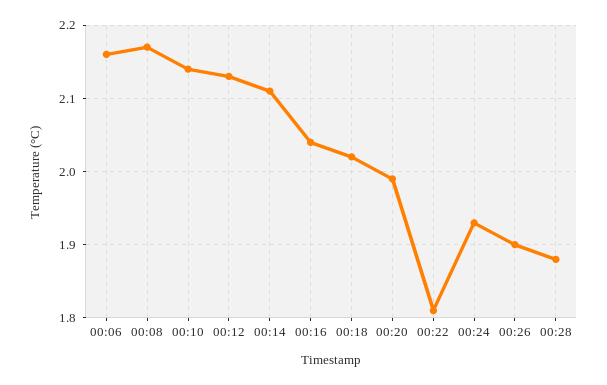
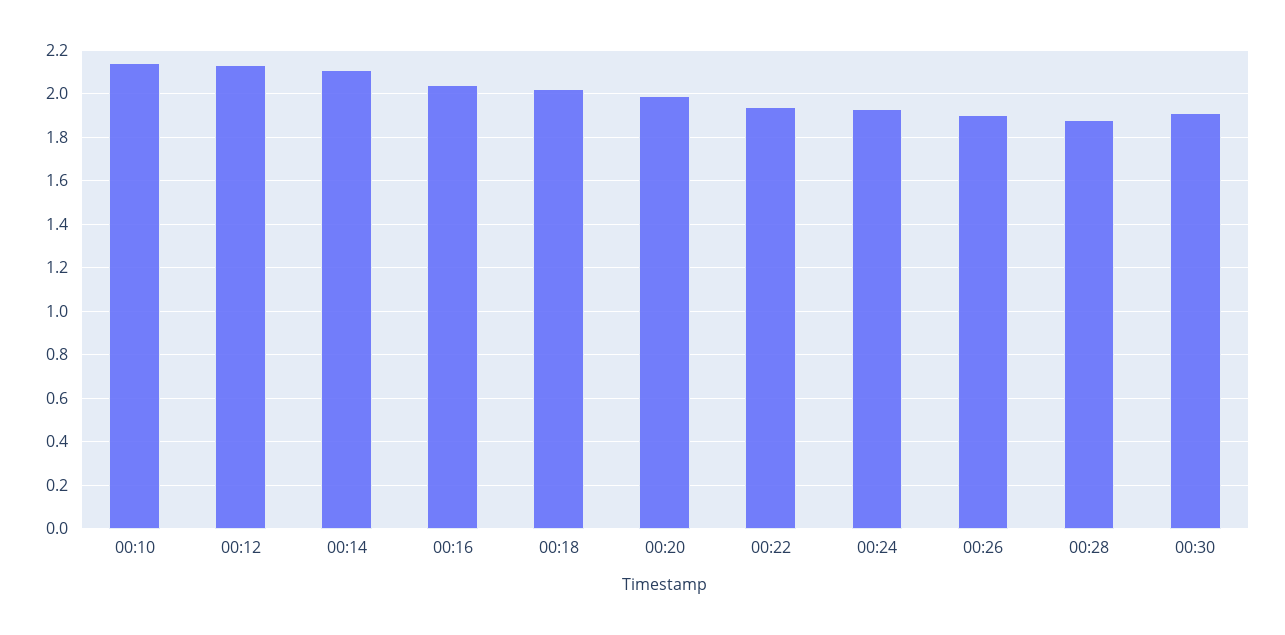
00:06: 2.16 -> none
00:08: 2.17 -> none
00:22: 1.81 -> 1.95
00:30: none -> 1.9

